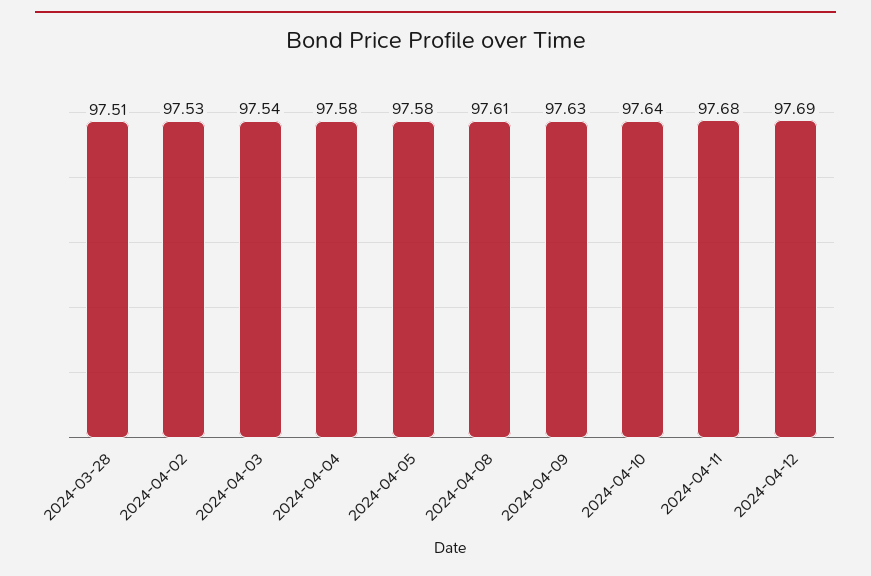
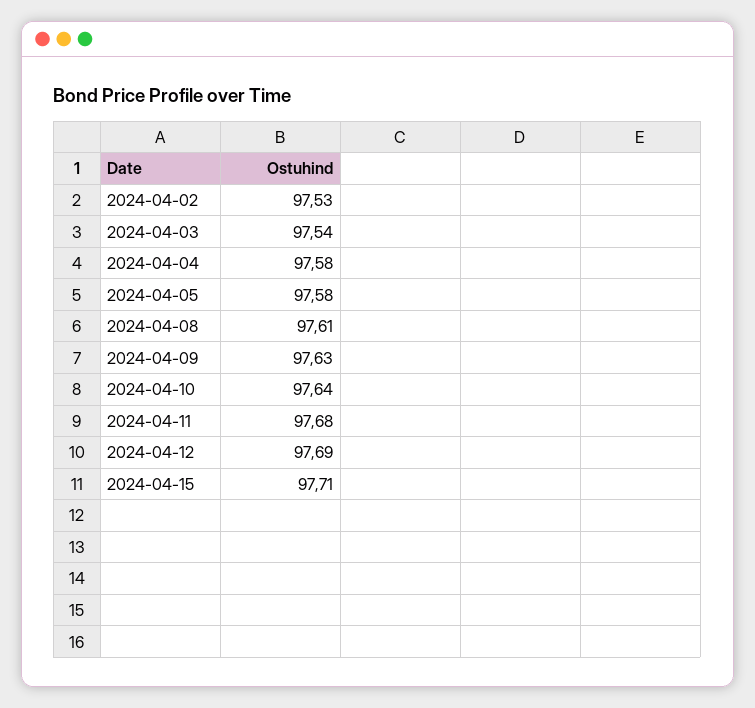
2024-03-28: 97.51 -> none
2024-04-15: none -> 97.71

